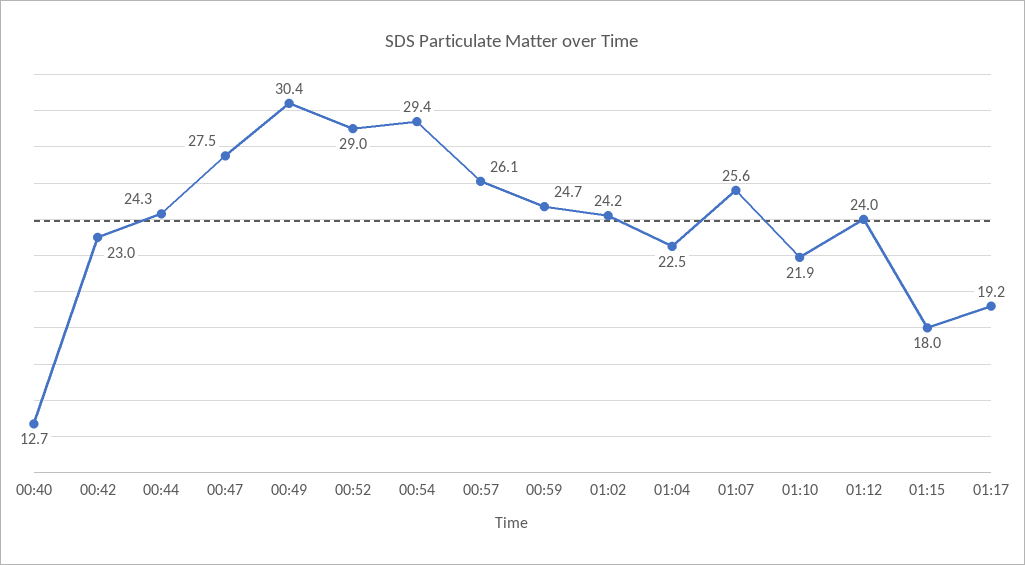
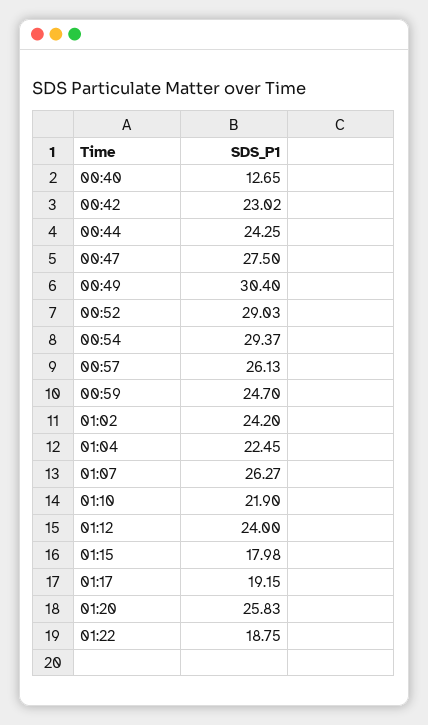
01:07: 25.6 -> 26.27
01:20: none -> 25.83
01:22: none -> 18.75

